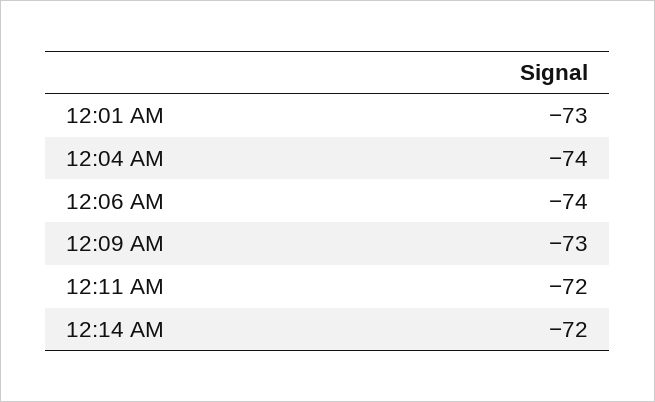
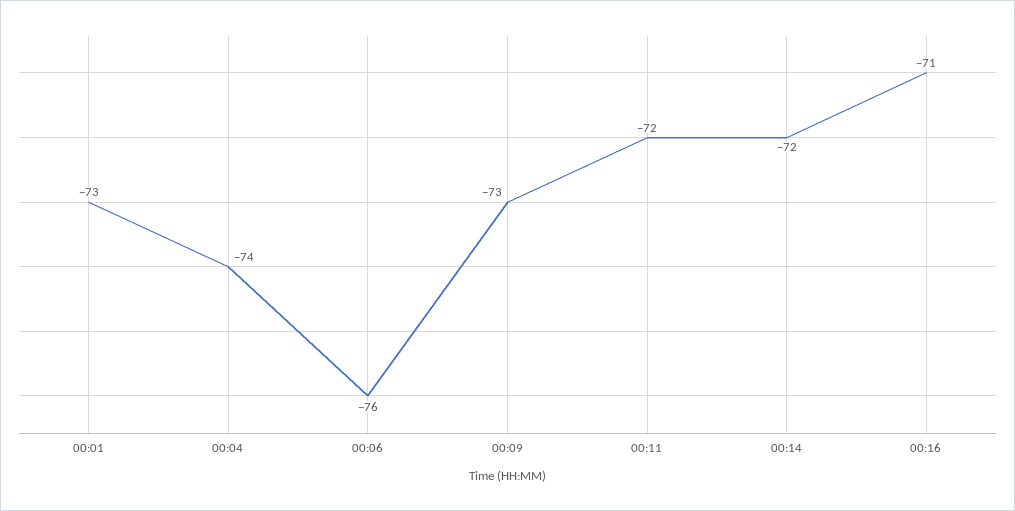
12:06 AM: -74 -> -76
00:16: none -> -71

